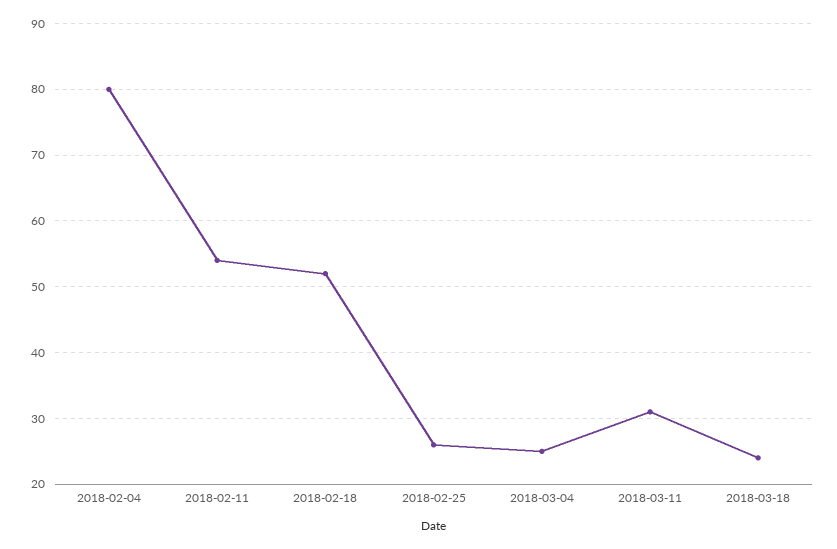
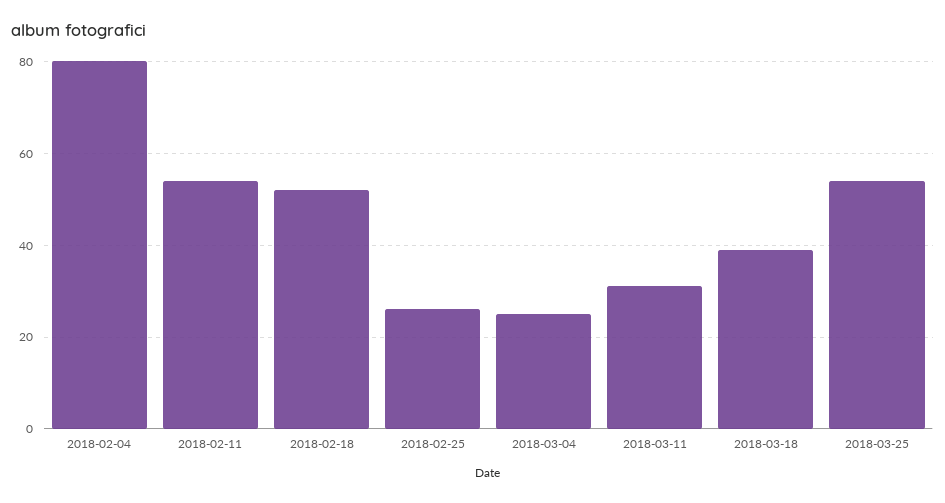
2018-03-18: 24 -> 40
2018-03-25: none -> 55

